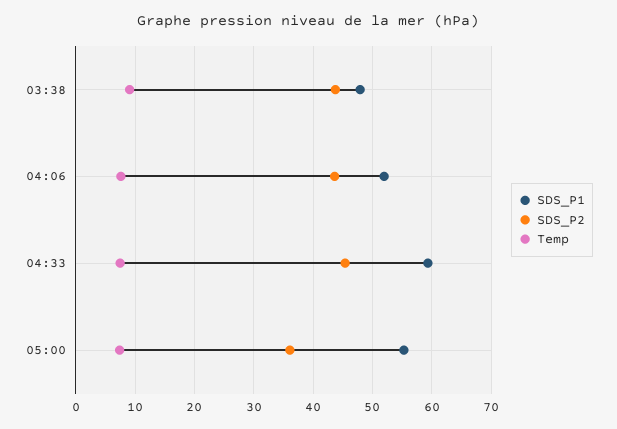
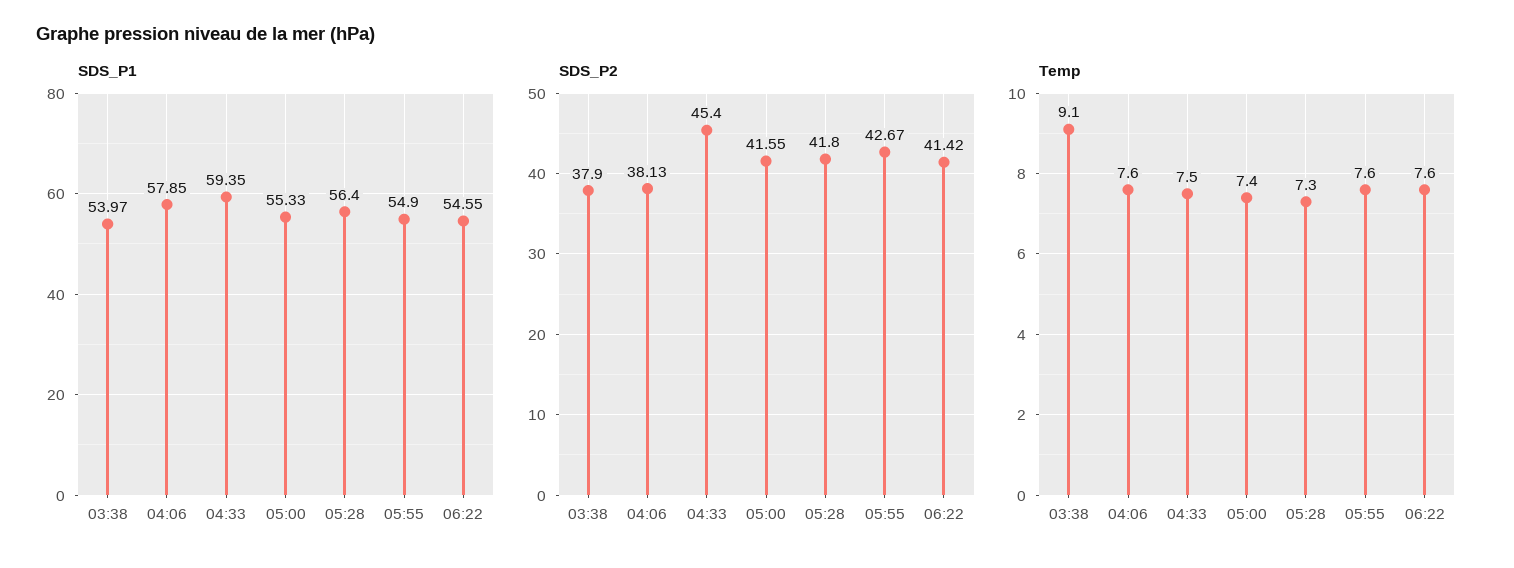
SDS_P1, 03:38: 48 -> 53.97
SDS_P2, 03:38: 44 -> 37.9
SDS_P1, 04:06: 52 -> 57.85
SDS_P2, 04:06: 44 -> 38.13
SDS_P2, 05:00: 36 -> 41.55
SDS_P1, 05:28: none -> 56.4
SDS_P1, 05:55: none -> 54.9
SDS_P1, 06:22: none -> 54.55
SDS_P2, 05:28: none -> 41.8
SDS_P2, 05:55: none -> 42.67
SDS_P2, 06:22: none -> 41.42
Temp, 05:28: none -> 7.3
Temp, 05:55: none -> 7.6
Temp, 06:22: none -> 7.6

